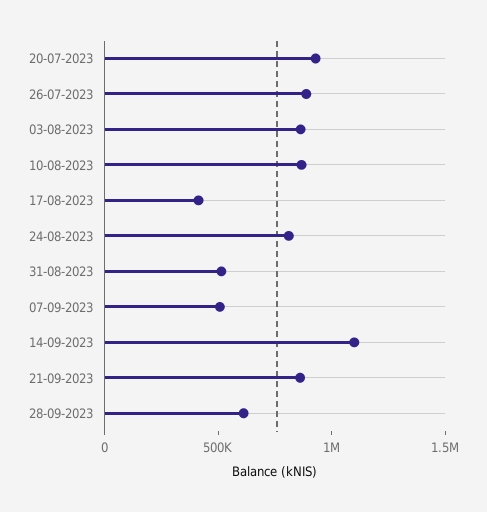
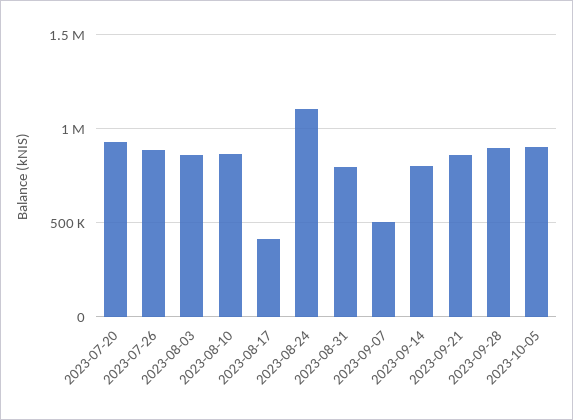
24-08-2023: 800000 -> 1100000
31-08-2023: 500000 -> 800000
14-09-2023: 1100000 -> 800000
28-09-2023: 600000 -> 900000
2023-10-05: none -> 900000

